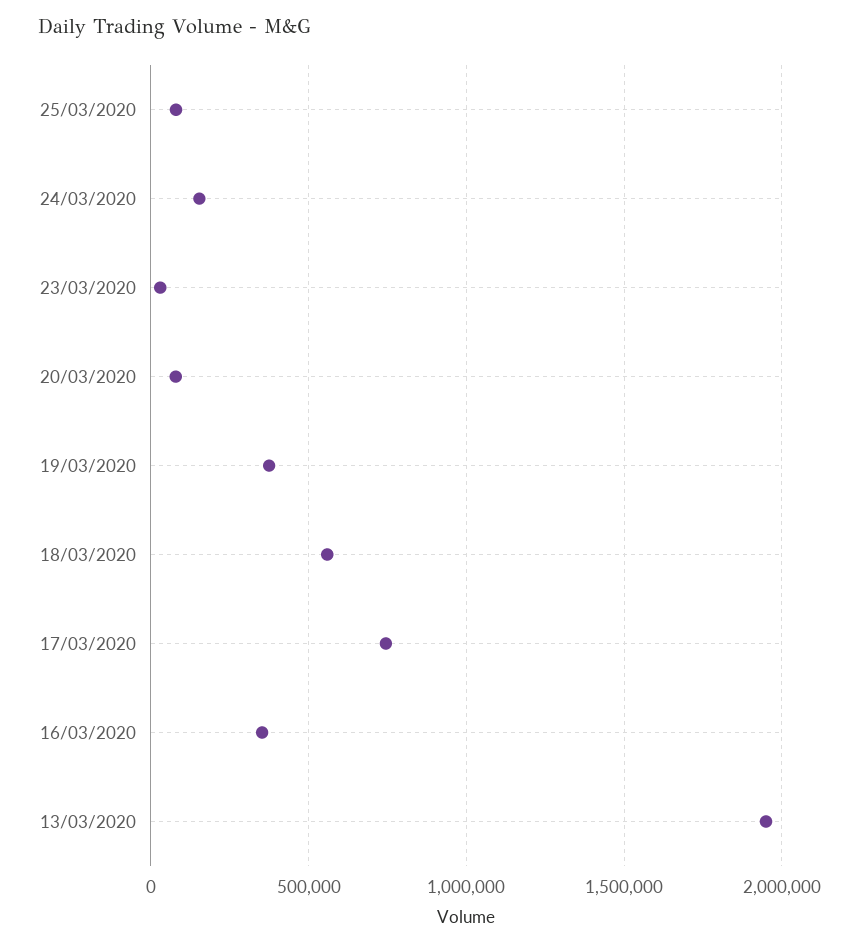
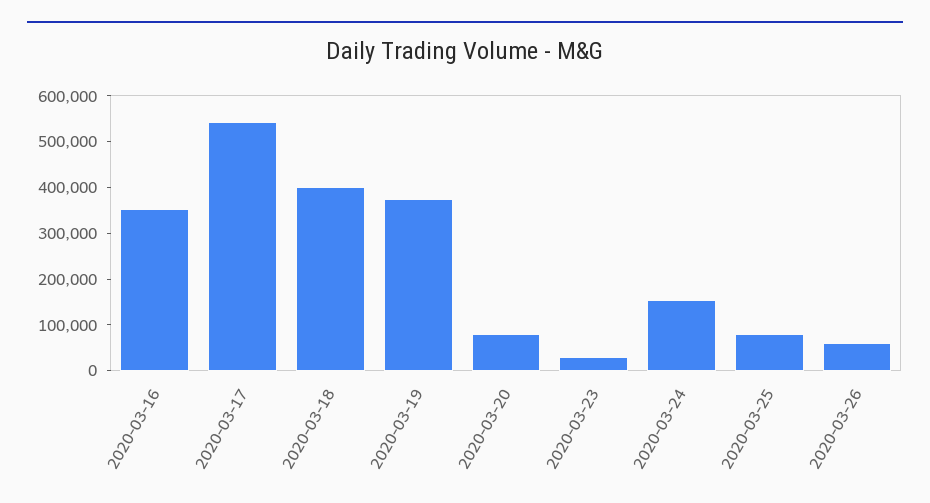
18/03/2020: 550000 -> 400000
17/03/2020: 750000 -> 540000
13/03/2020: 1950000 -> none
2020-03-26: none -> 60000

